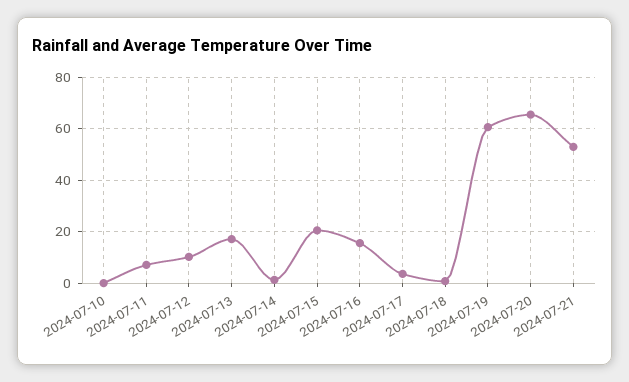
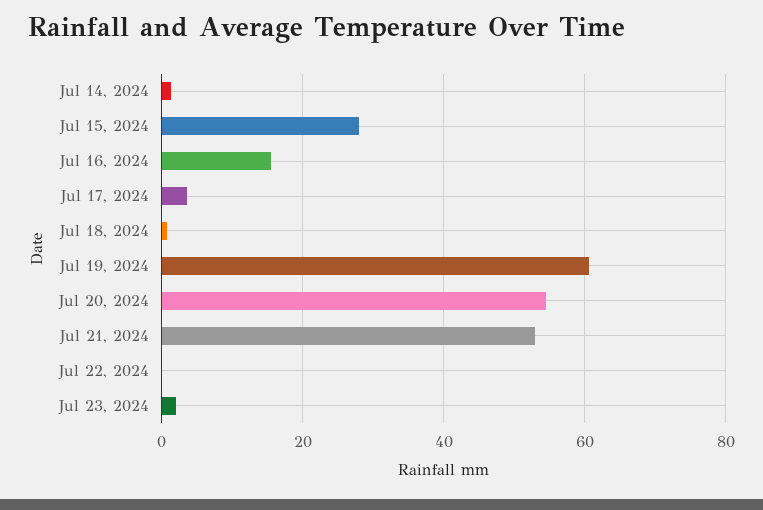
2024-07-10: 0 -> none
2024-07-11: 7.5 -> none
2024-07-12: 10 -> none
2024-07-13: 17.5 -> none
2024-07-15: 20 -> 28
2024-07-20: 65 -> 54
Jul 22, 2024: none -> 0
Jul 23, 2024: none -> 2

